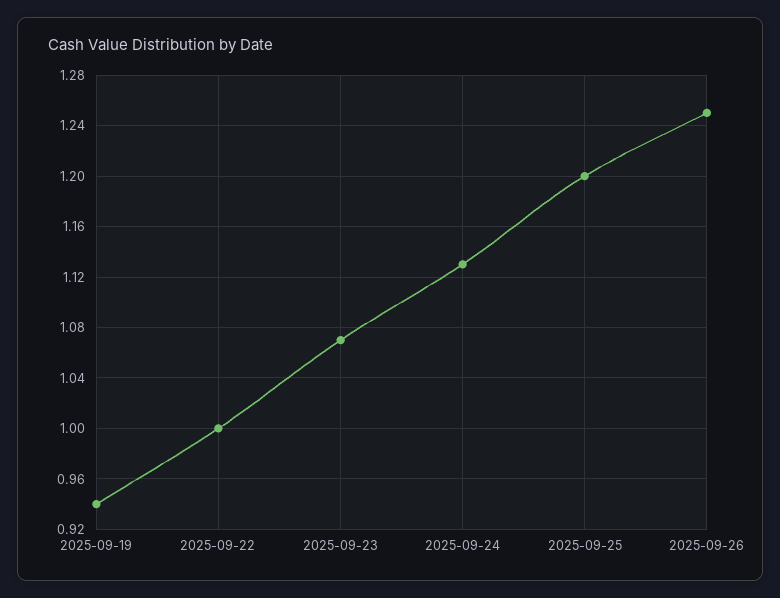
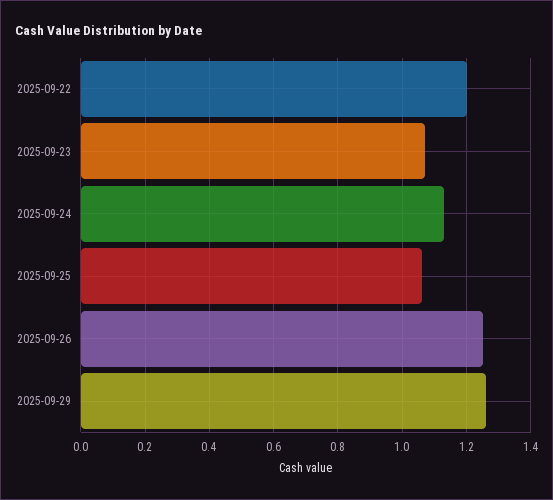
2025-09-19: 0.94 -> none
2025-09-22: 1 -> 1.2
2025-09-25: 1.2 -> 1.05
2025-09-29: none -> 1.25

